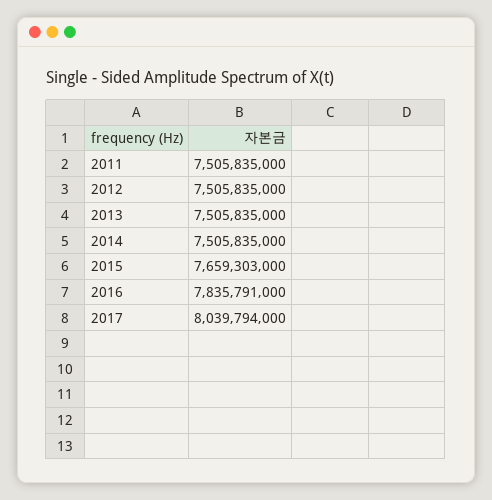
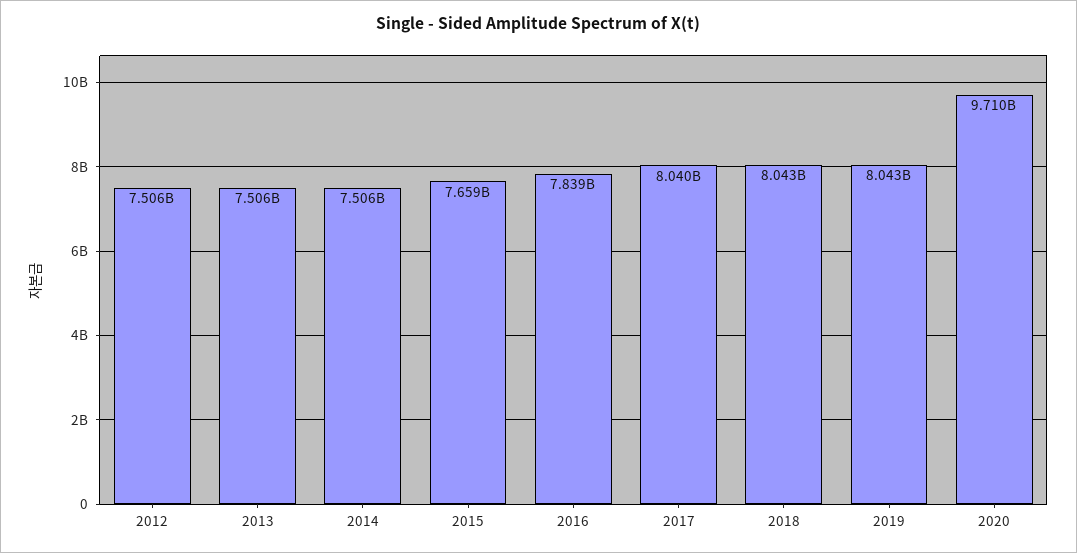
2011: 7505835000 -> none
2016: 7835791000 -> 7839000000
2018: none -> 8043000000
2019: none -> 8043000000
2020: none -> 9710000000

